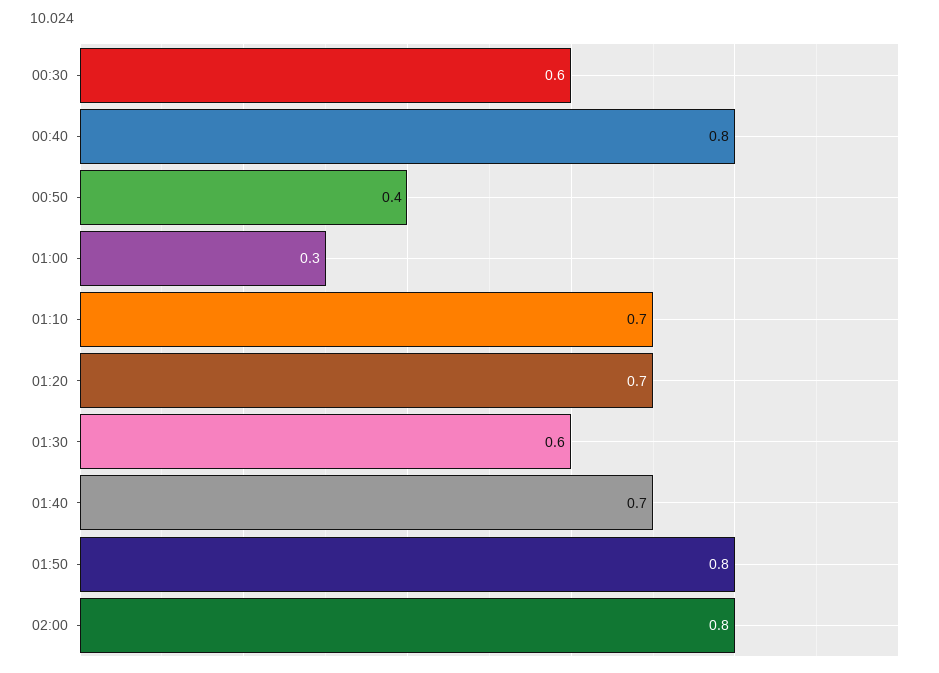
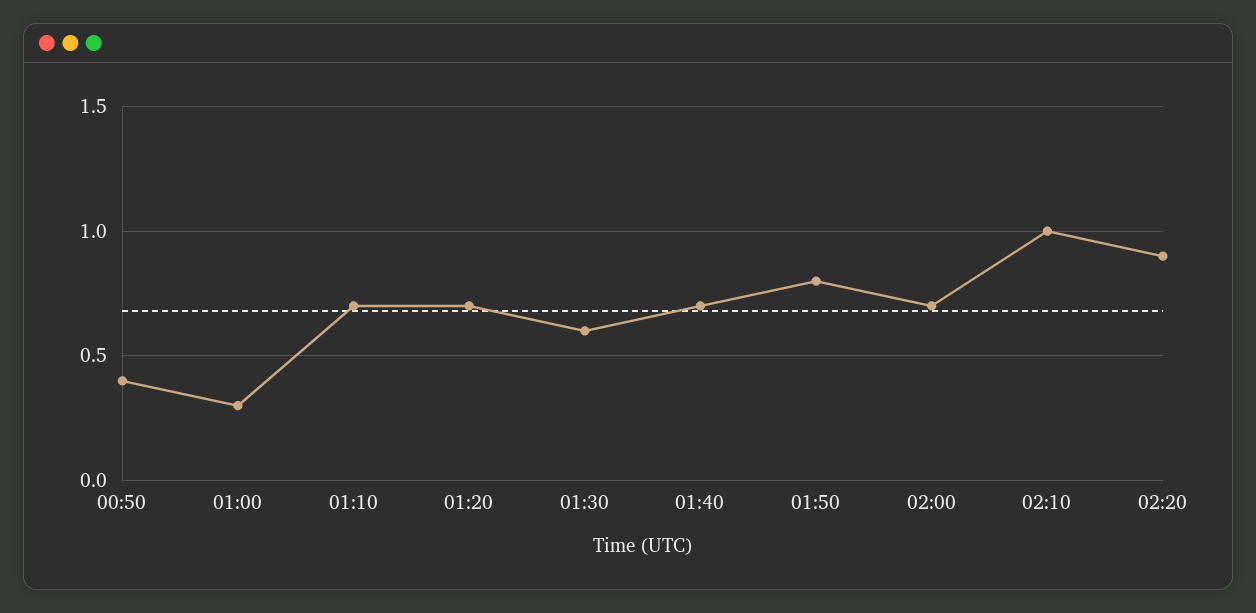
00:30: 0.6 -> none
00:40: 0.8 -> none
02:00: 0.8 -> 0.7
02:10: none -> 1
02:20: none -> 0.9

